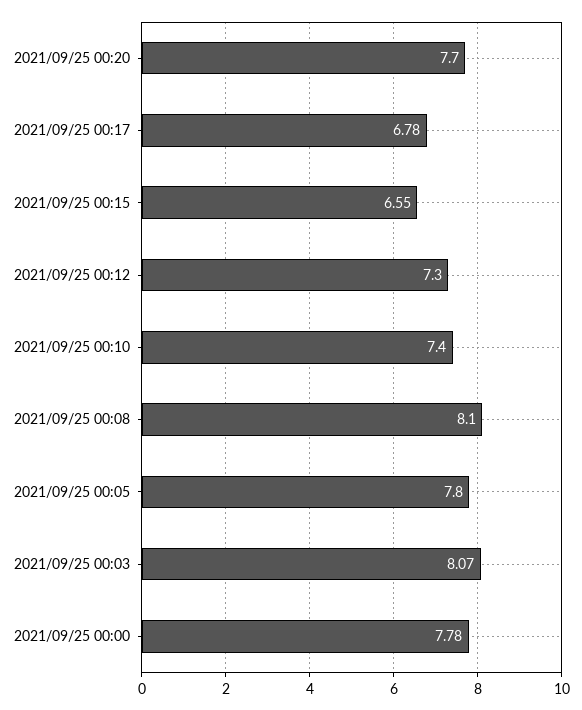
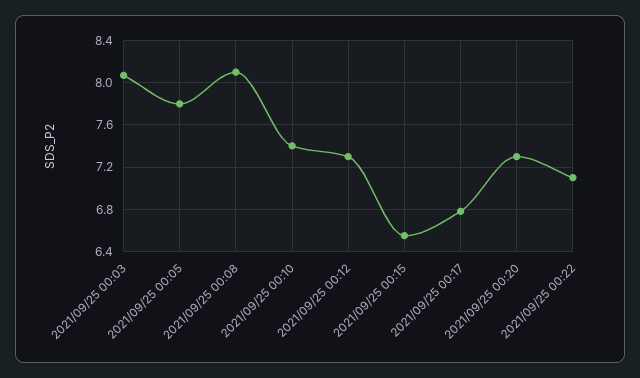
2021/09/25 00:20: 7.7 -> 7.3
2021/09/25 00:00: 7.78 -> none
2021/09/25 00:22: none -> 7.1

